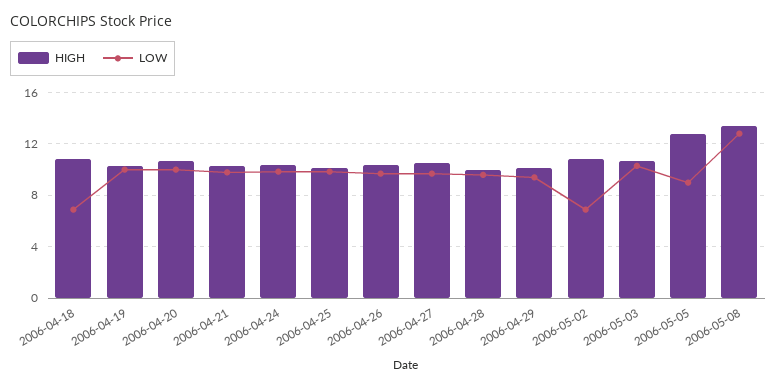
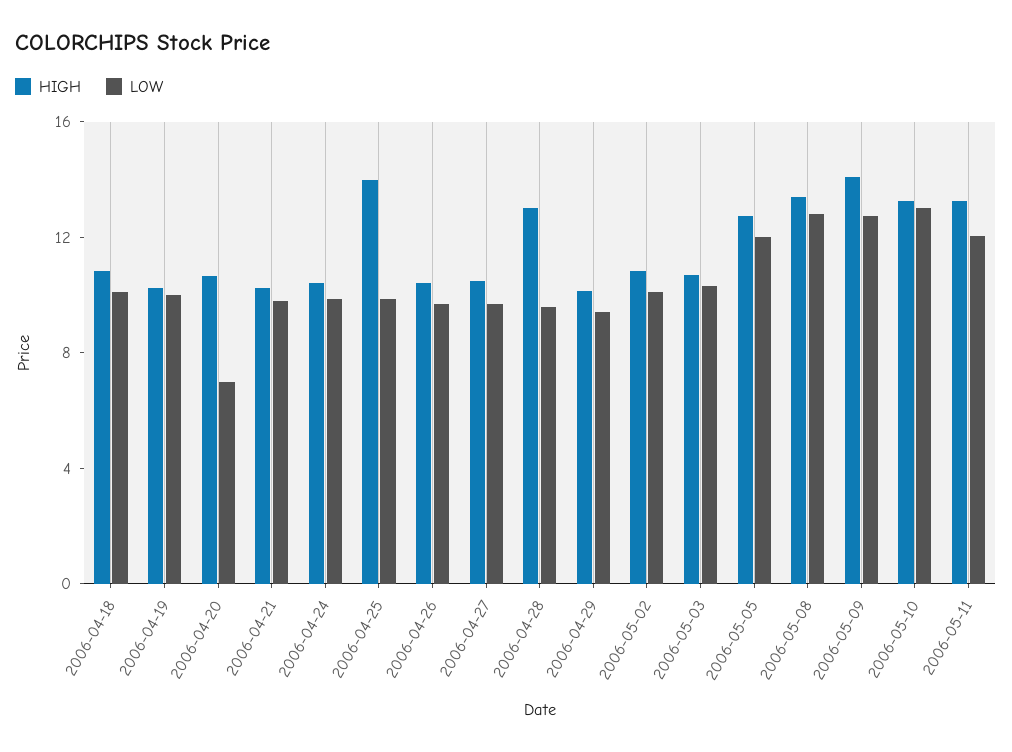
LOW, 2006-04-18: 7 -> 10
LOW, 2006-04-20: 10 -> 7
HIGH, 2006-04-25: 10 -> 14
HIGH, 2006-04-28: 10 -> 13
LOW, 2006-05-02: 7 -> 10
LOW, 2006-05-05: 9 -> 12
HIGH, 2006-05-09: none -> 14
LOW, 2006-05-09: none -> 13
HIGH, 2006-05-10: none -> 13
LOW, 2006-05-10: none -> 13
HIGH, 2006-05-11: none -> 13
LOW, 2006-05-11: none -> 12

